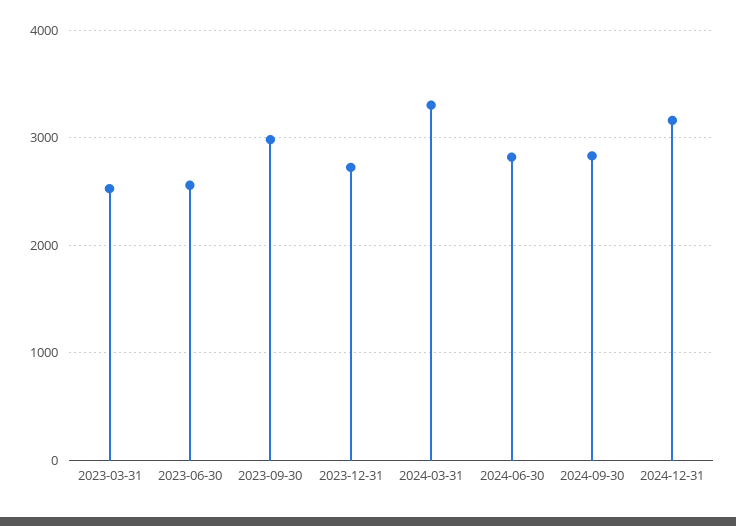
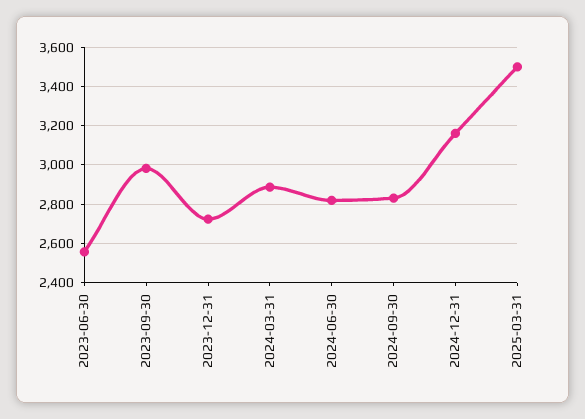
2023-03-31: 2500 -> none
2024-03-31: 3300 -> 2900
2025-03-31: none -> 3500

